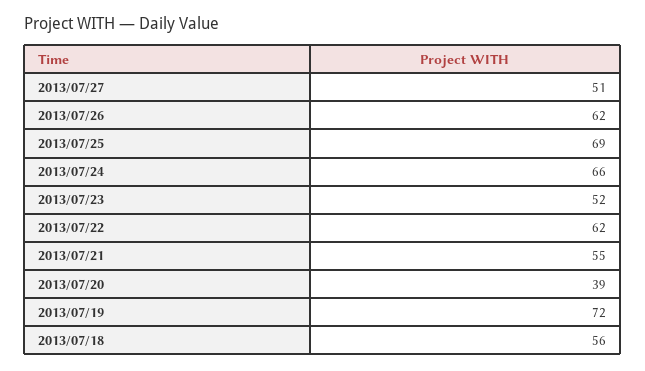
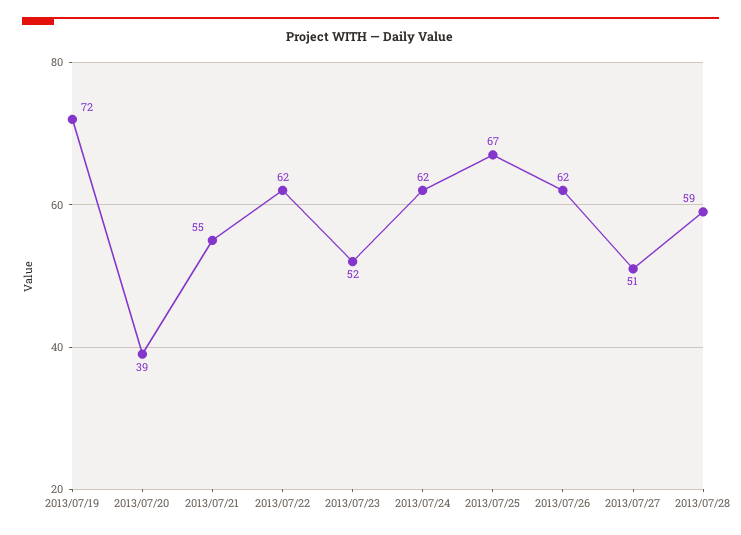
2013/07/25: 69 -> 67
2013/07/24: 66 -> 62
2013/07/18: 56 -> none
2013/07/28: none -> 59

